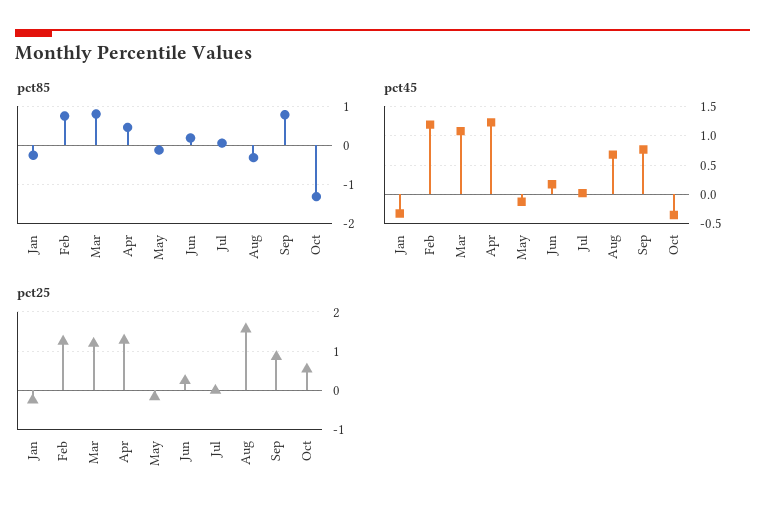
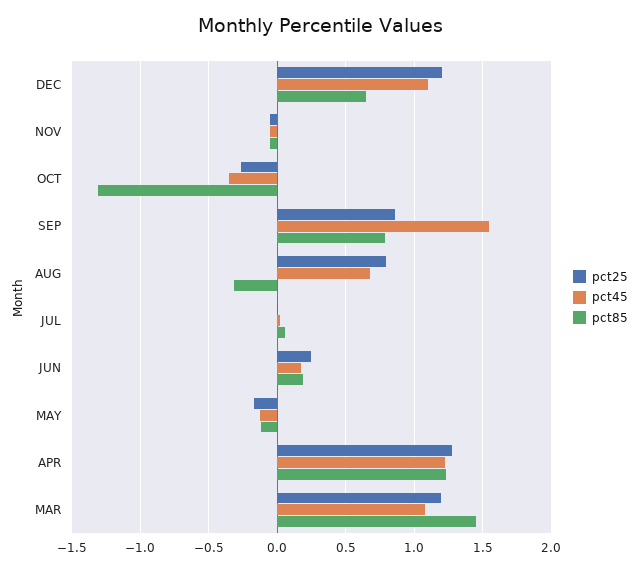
pct85, Jan: -0.2 -> none
pct85, Feb: 0.8 -> none
pct85, Mar: 0.8 -> 1.45
pct85, Apr: 0.4 -> 1.25
pct45, Jan: -0.25 -> none
pct45, Feb: 1.25 -> none
pct45, Sep: 0.75 -> 1.55
pct25, Jan: -0.2 -> none
pct25, Feb: 1.2 -> none
pct25, Aug: 1.6 -> 0.8
pct25, Oct: 0.6 -> -0.25
pct25, DEC: none -> 1.2
pct45, DEC: none -> 1.1
pct85, DEC: none -> 0.65
pct25, NOV: none -> -0.05
pct45, NOV: none -> -0.05
pct85, NOV: none -> -0.05

